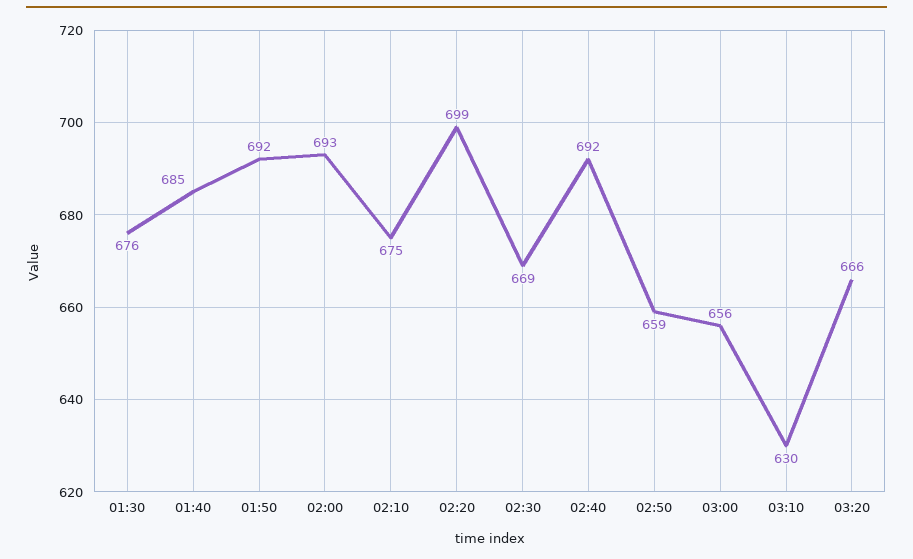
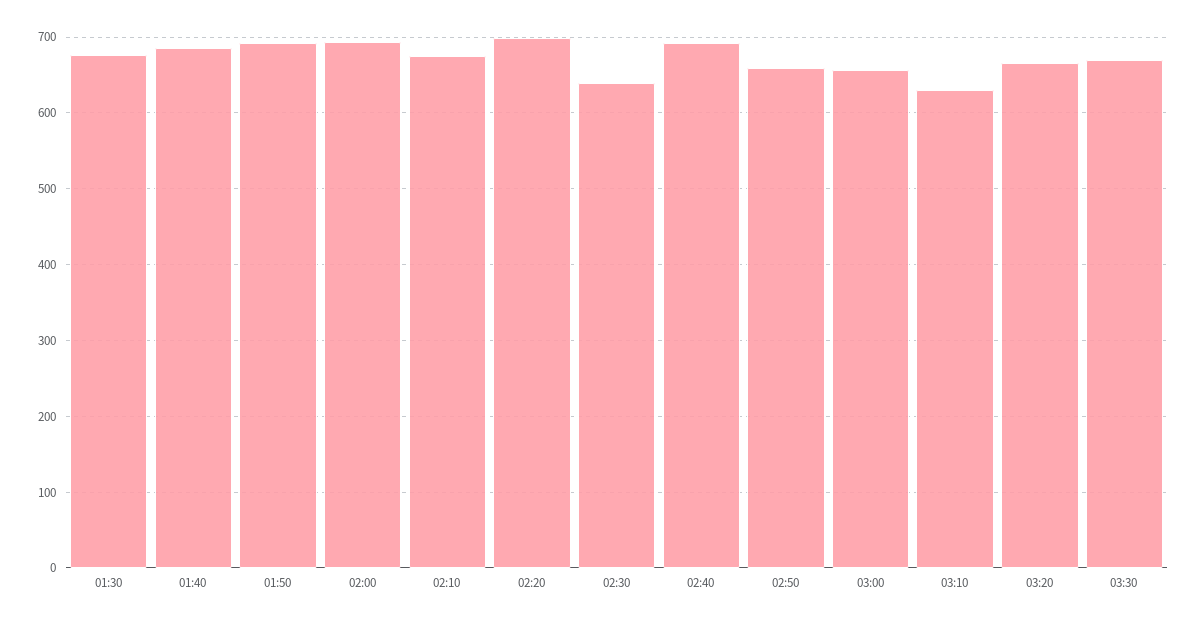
02:30: 669 -> 640
03:30: none -> 670

